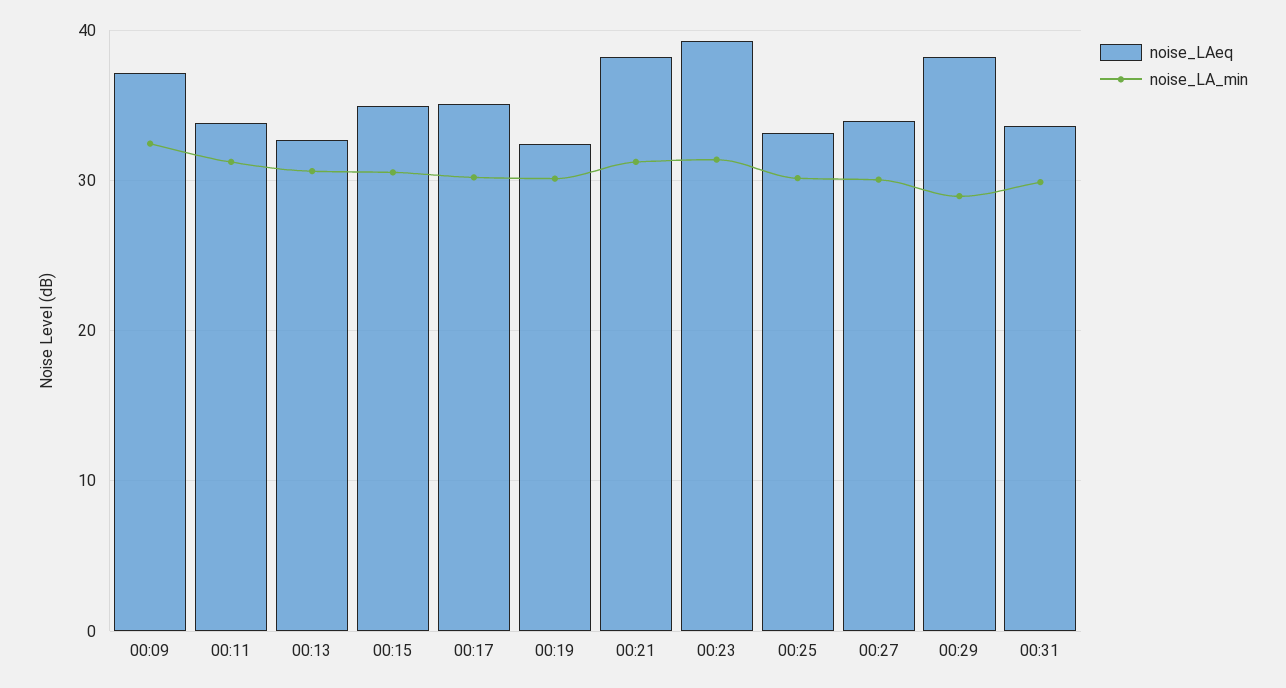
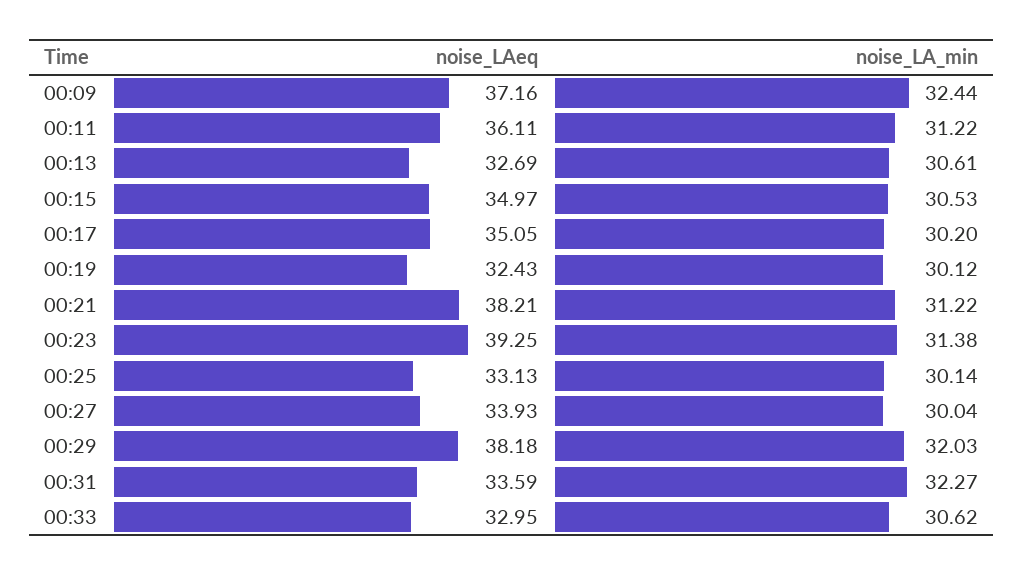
noise_LAeq, 00:11: 34 -> 36.11
noise_LA_min, 00:29: 29 -> 32.03
noise_LA_min, 00:31: 30 -> 32.27
noise_LAeq, 00:33: none -> 32.95
noise_LA_min, 00:33: none -> 30.62

